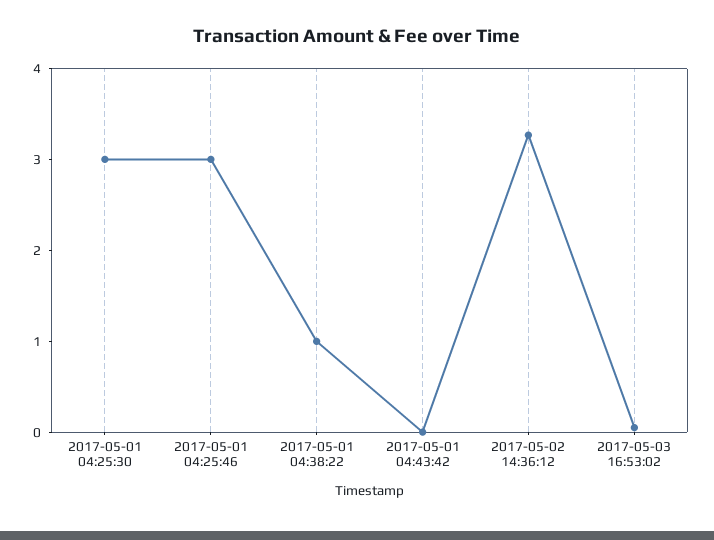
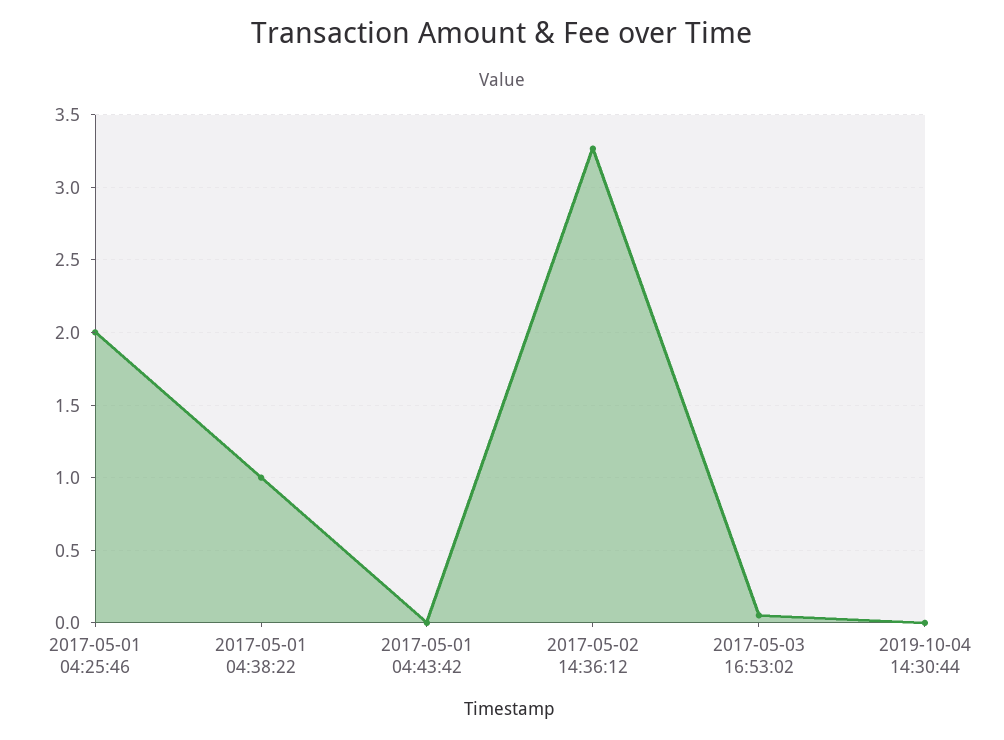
2017-05-01 04:25:30: 3 -> none
2017-05-01 04:25:46: 3 -> 2
2019-10-04 14:30:44: none -> 0

